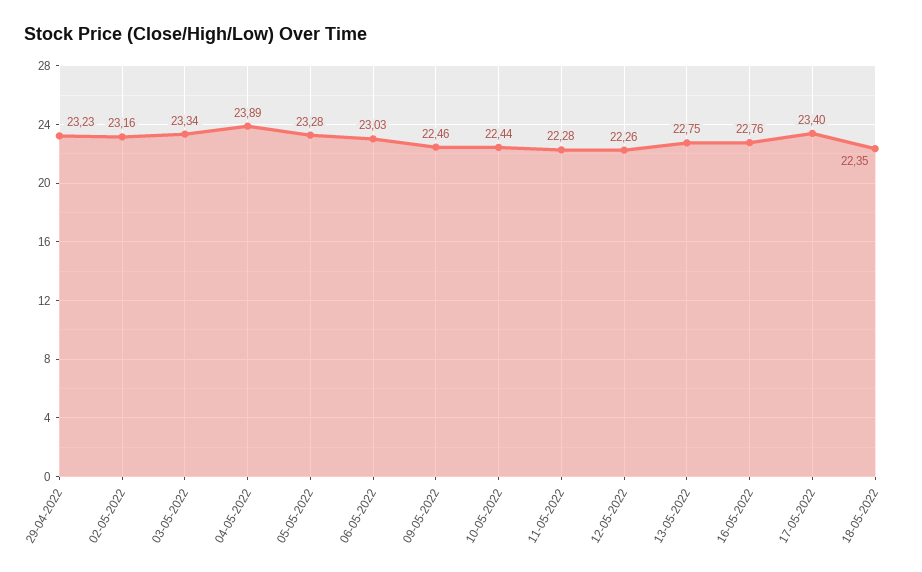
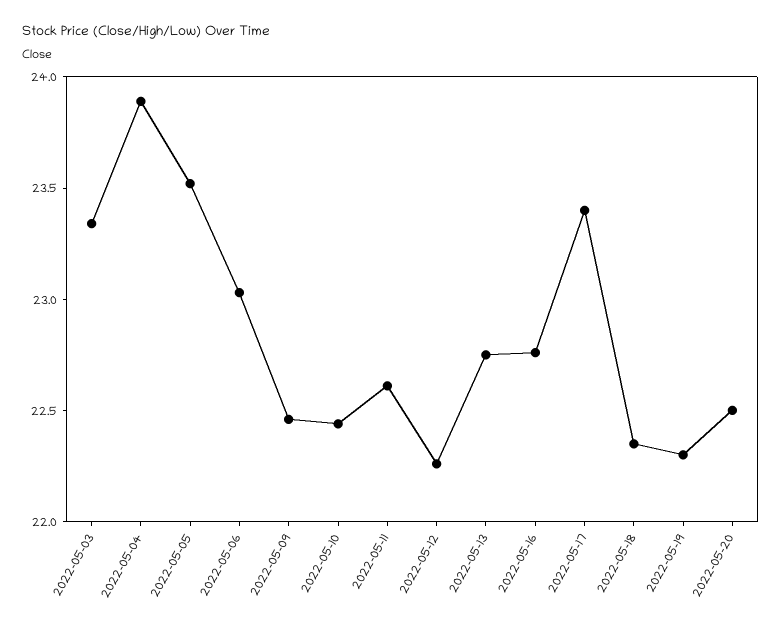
29-04-2022: 23.23 -> none
02-05-2022: 23.16 -> none
05-05-2022: 23.28 -> 23.5
11-05-2022: 22.28 -> 22.6
2022-05-19: none -> 22.3
2022-05-20: none -> 22.5

